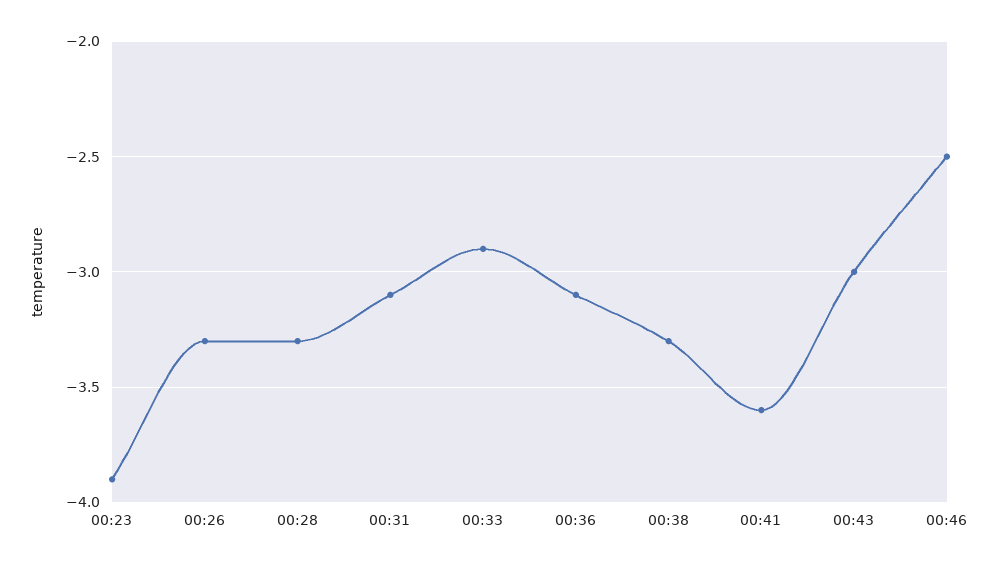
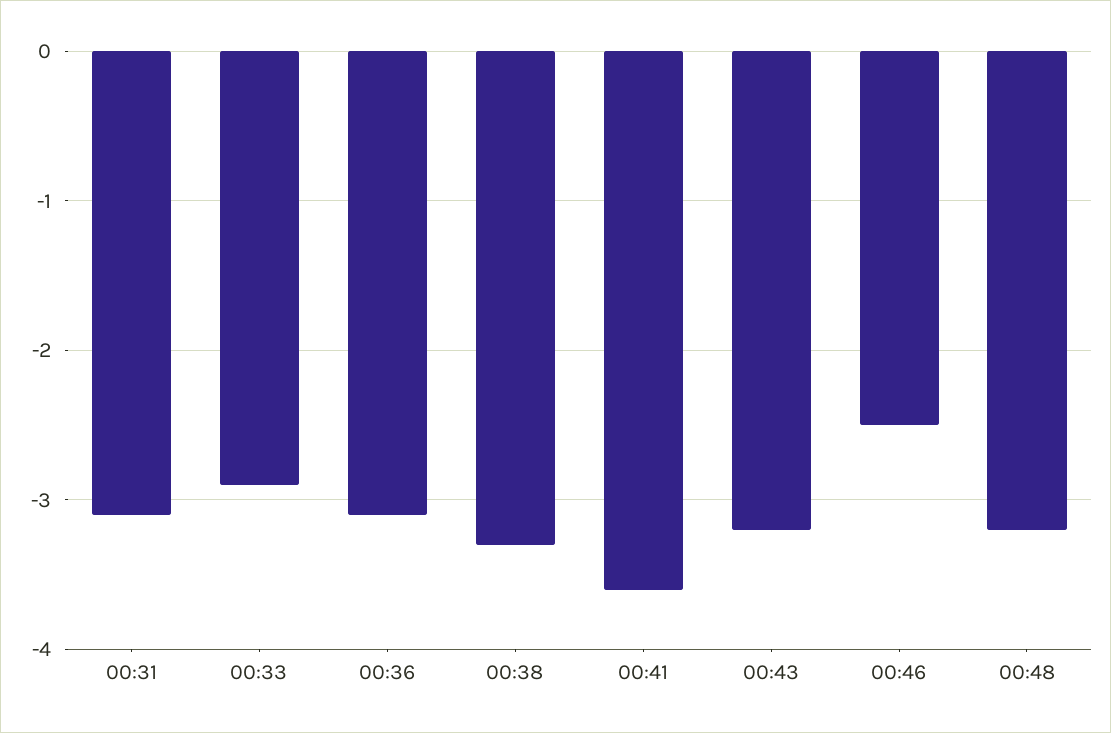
00:23: -3.9 -> none
00:26: -3.3 -> none
00:28: -3.3 -> none
00:43: -3 -> -3.2
00:48: none -> -3.2

